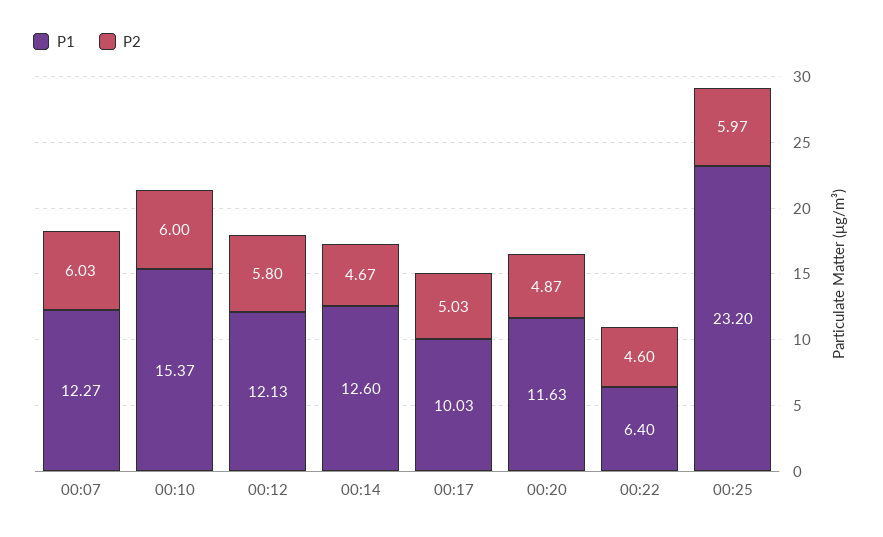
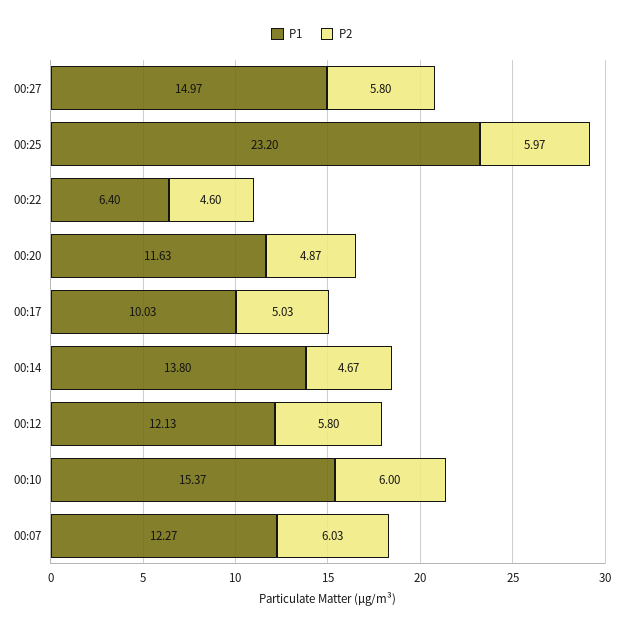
P1, 00:14: 12.6 -> 13.8
P1, 00:27: none -> 14.97
P2, 00:27: none -> 5.8

